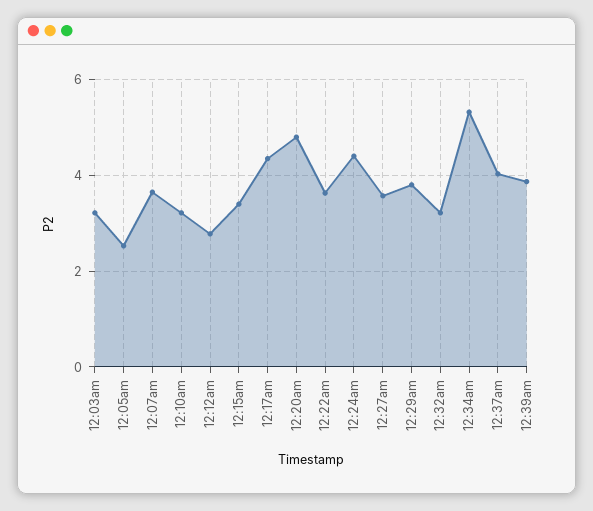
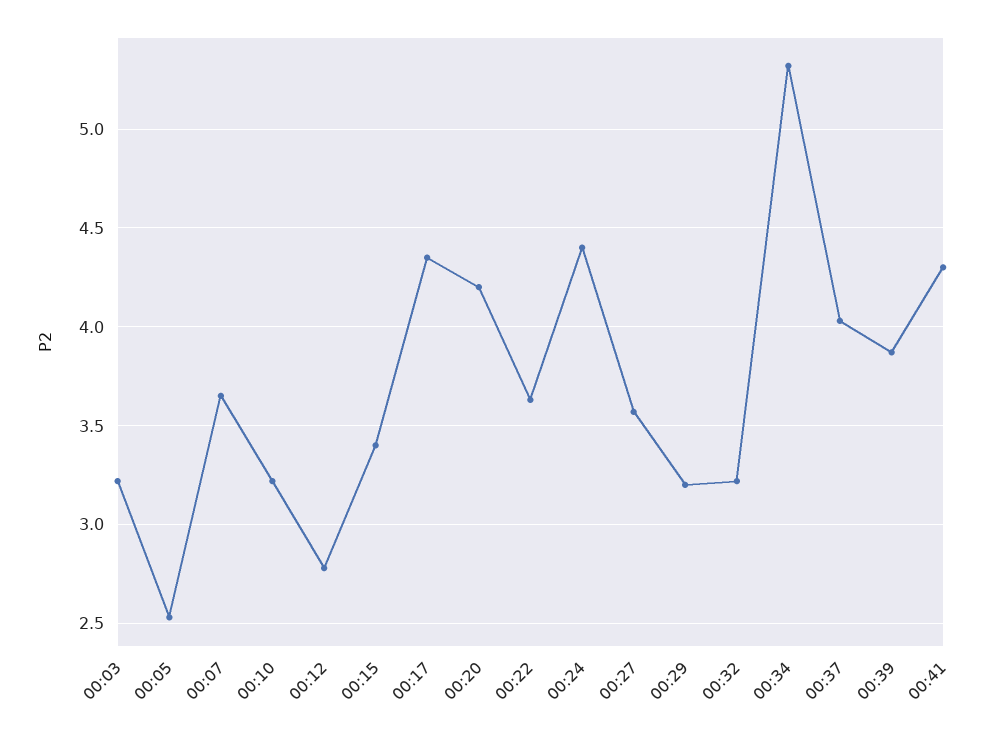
12:20am: 4.8 -> 4.2
12:29am: 3.8 -> 3.2
00:41: none -> 4.3

